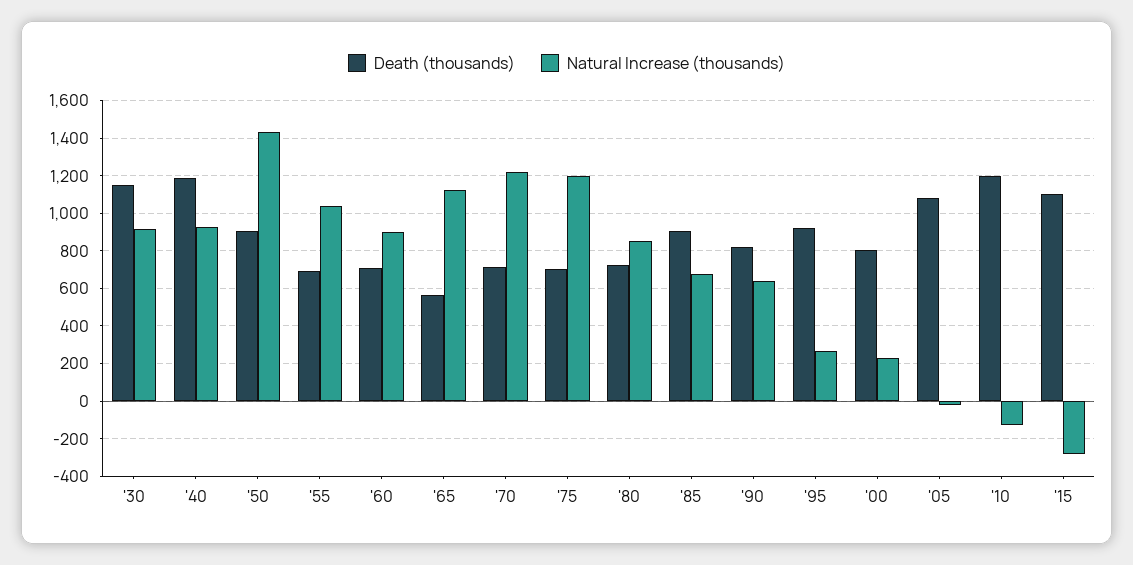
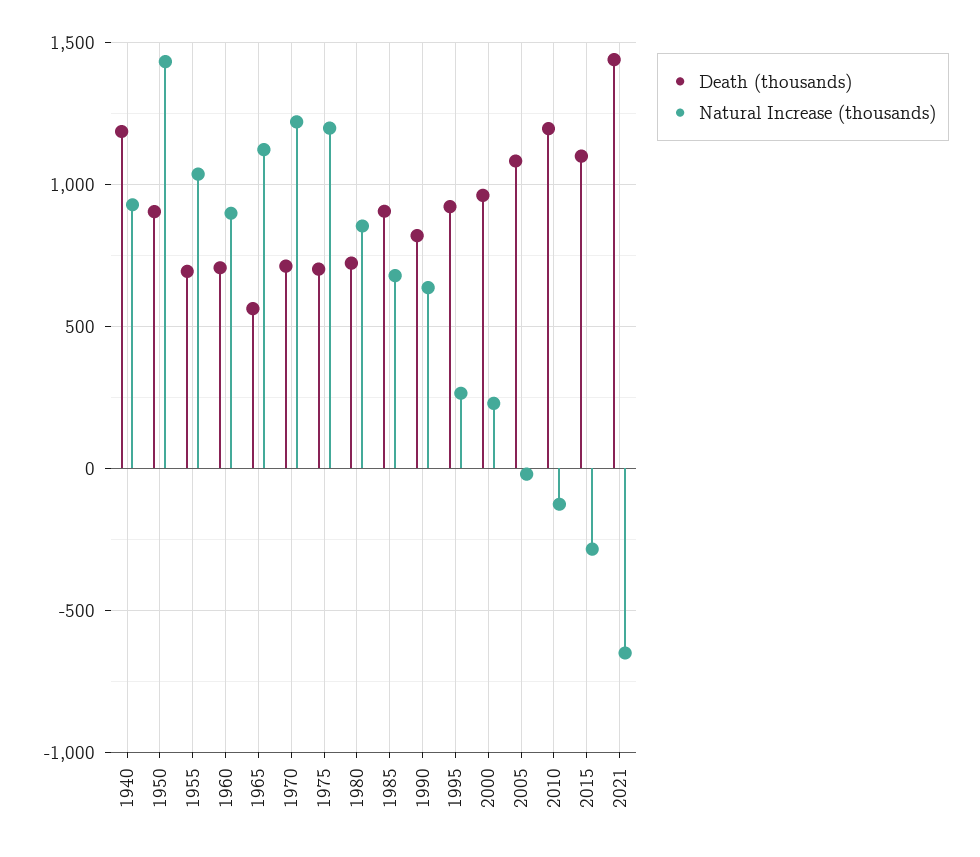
Death (thousands), '30: 1150 -> none
Natural Increase (thousands), '30: 900 -> none
Death (thousands), '00: 800 -> 950
Death (thousands), 2021: none -> 1450
Natural Increase (thousands), 2021: none -> -650

